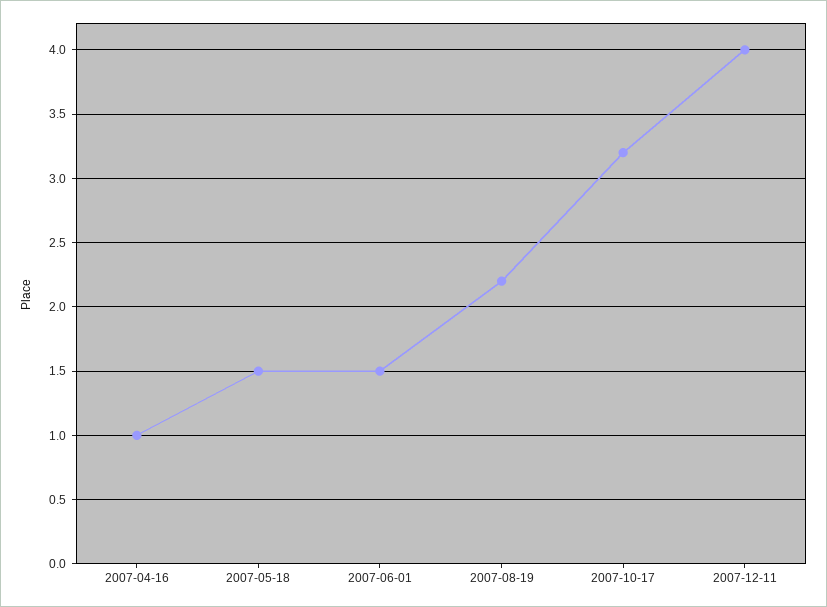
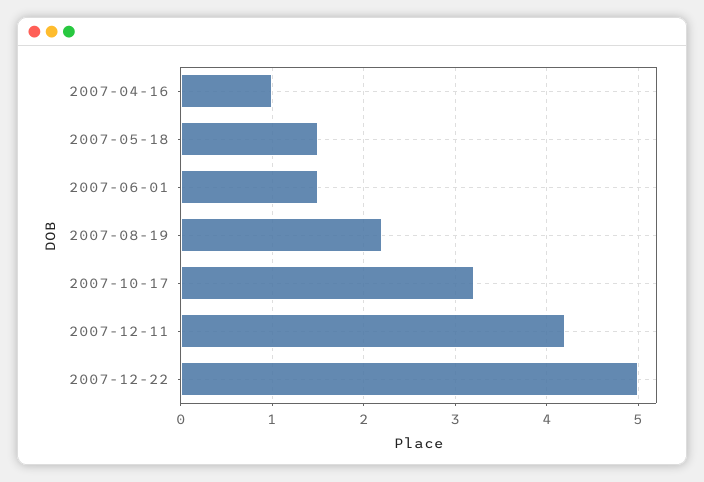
2007-12-11: 4 -> 4.2
2007-12-22: none -> 5

